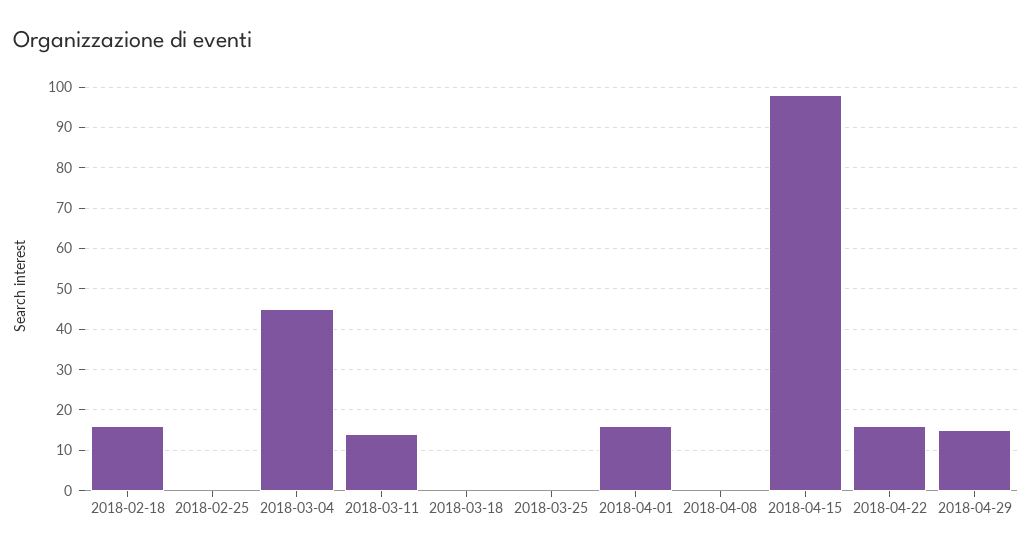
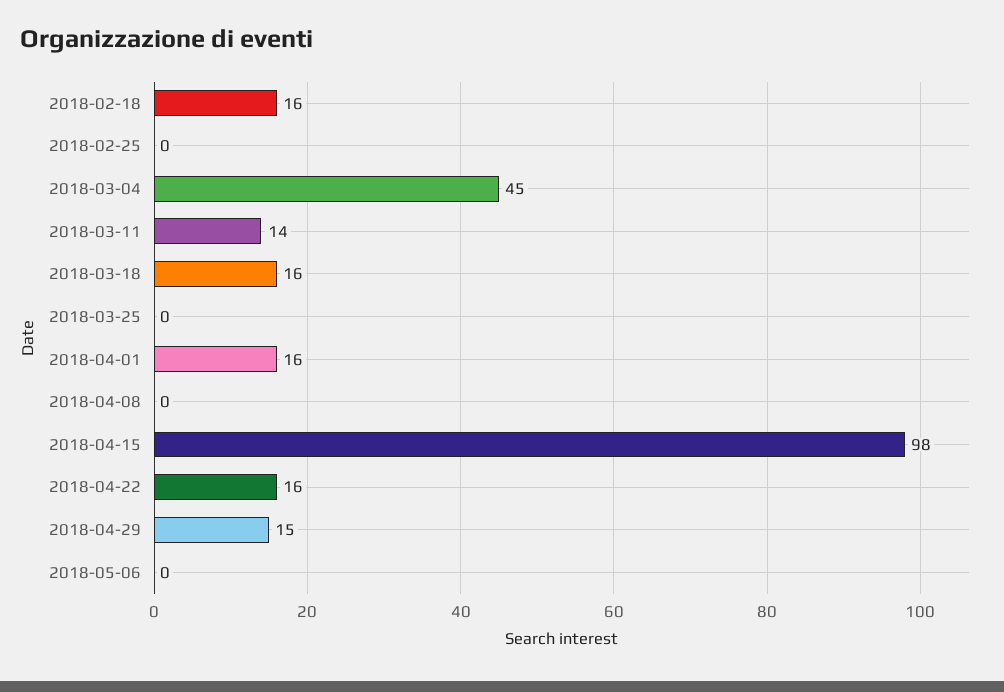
2018-03-18: 0 -> 16
2018-05-06: none -> 0

